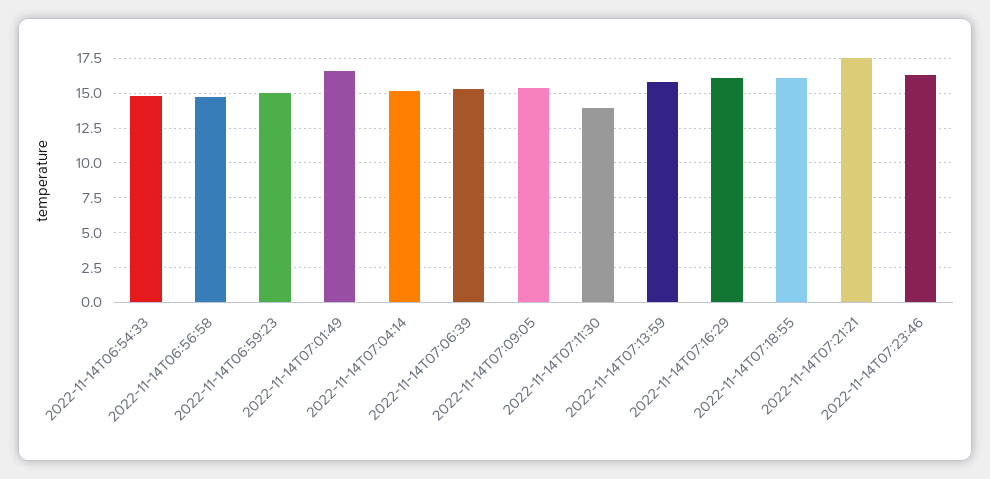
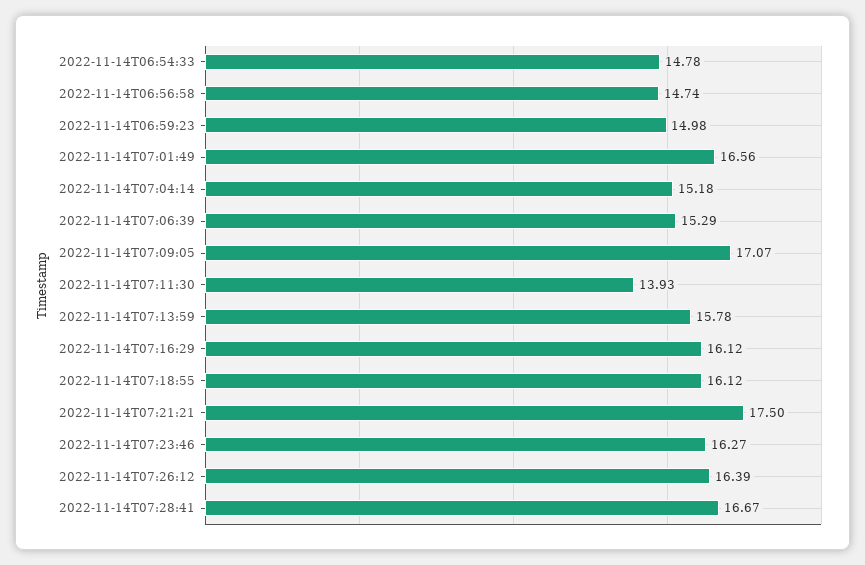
2022-11-14T07:09:05: 15.5 -> 17.07
2022-11-14T07:26:12: none -> 16.39
2022-11-14T07:28:41: none -> 16.67

